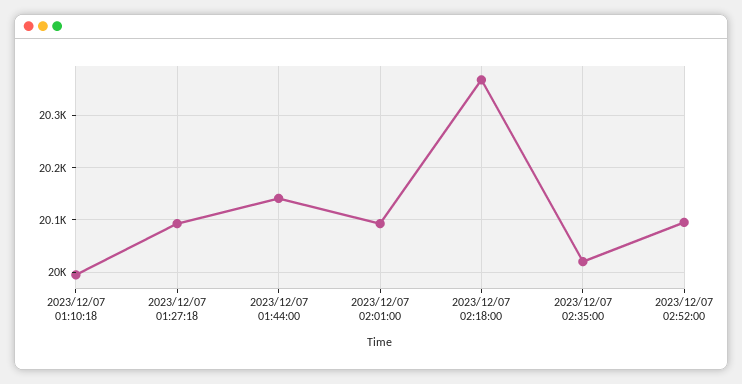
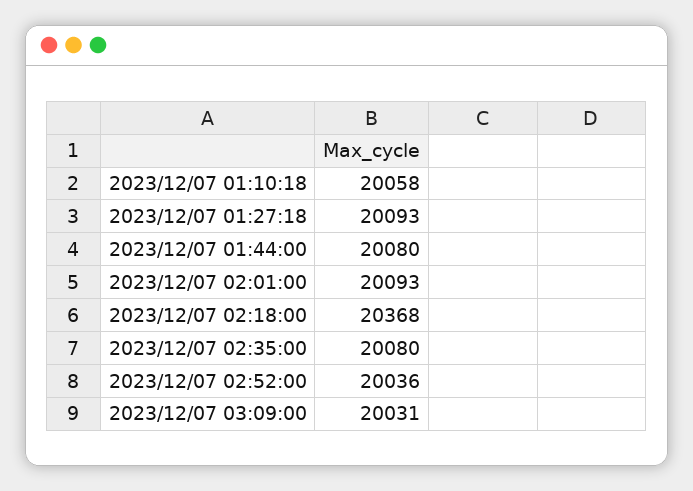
2023/12/07 01:10:18: 20000 -> 20058
2023/12/07 01:44:00: 20140 -> 20080
2023/12/07 02:35:00: 20020 -> 20080
2023/12/07 02:52:00: 20100 -> 20036
2023/12/07 03:09:00: none -> 20031

